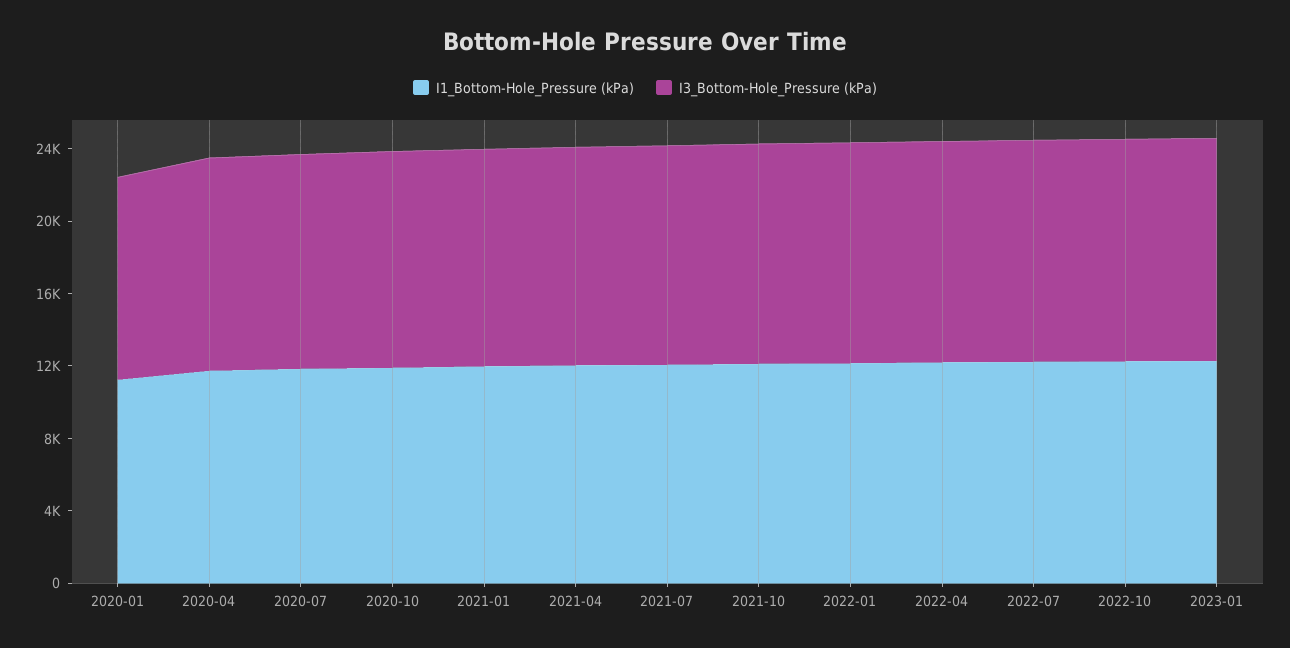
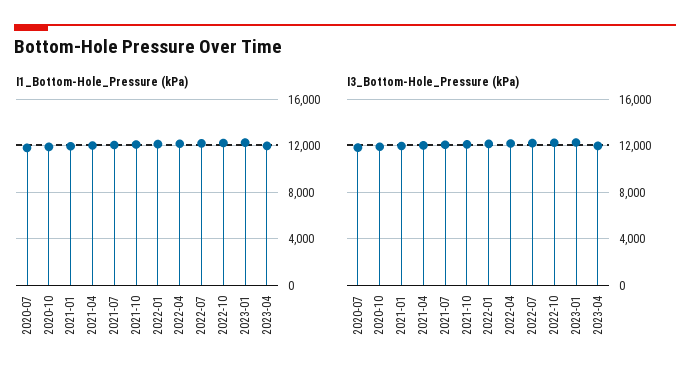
I1_Bottom-Hole_Pressure (kPa), 2020-01: 11000 -> none
I3_Bottom-Hole_Pressure (kPa), 2020-01: 11000 -> none
I1_Bottom-Hole_Pressure (kPa), 2020-04: 12000 -> none
I3_Bottom-Hole_Pressure (kPa), 2020-04: 12000 -> none
I1_Bottom-Hole_Pressure (kPa), 2023-04: none -> 12000
I3_Bottom-Hole_Pressure (kPa), 2023-04: none -> 12000

